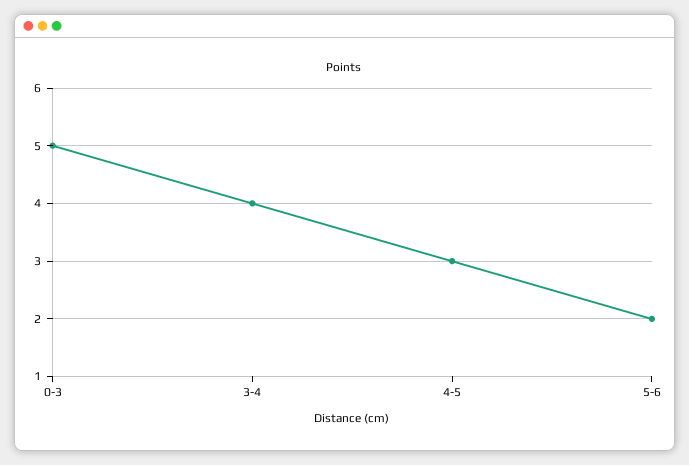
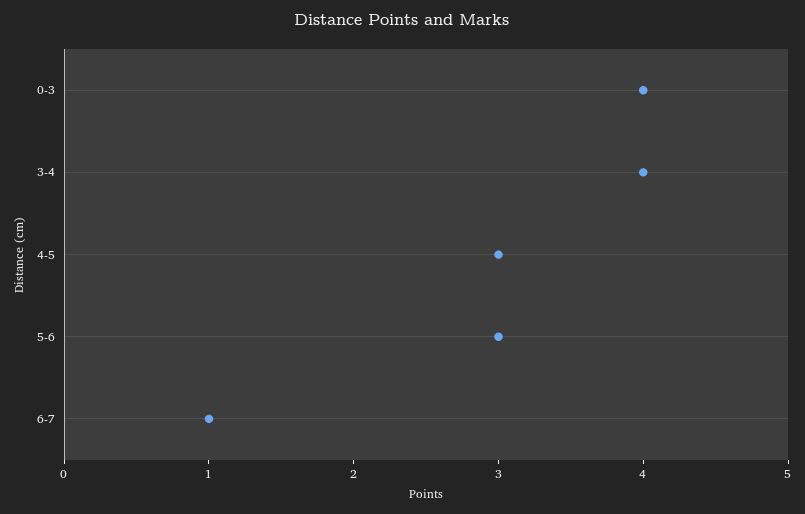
0-3: 5 -> 4
5-6: 2 -> 3
6-7: none -> 1

